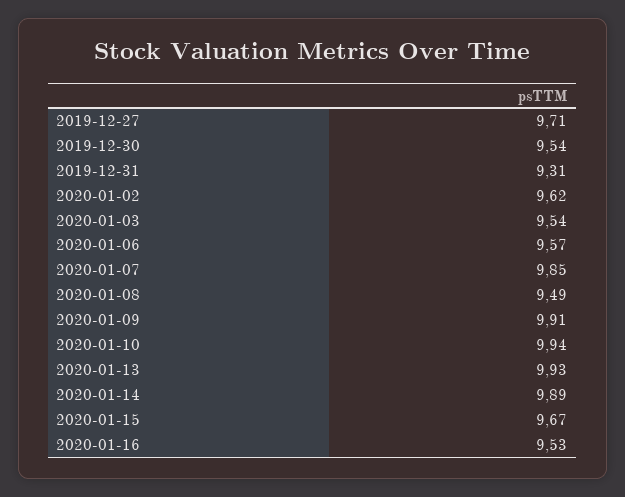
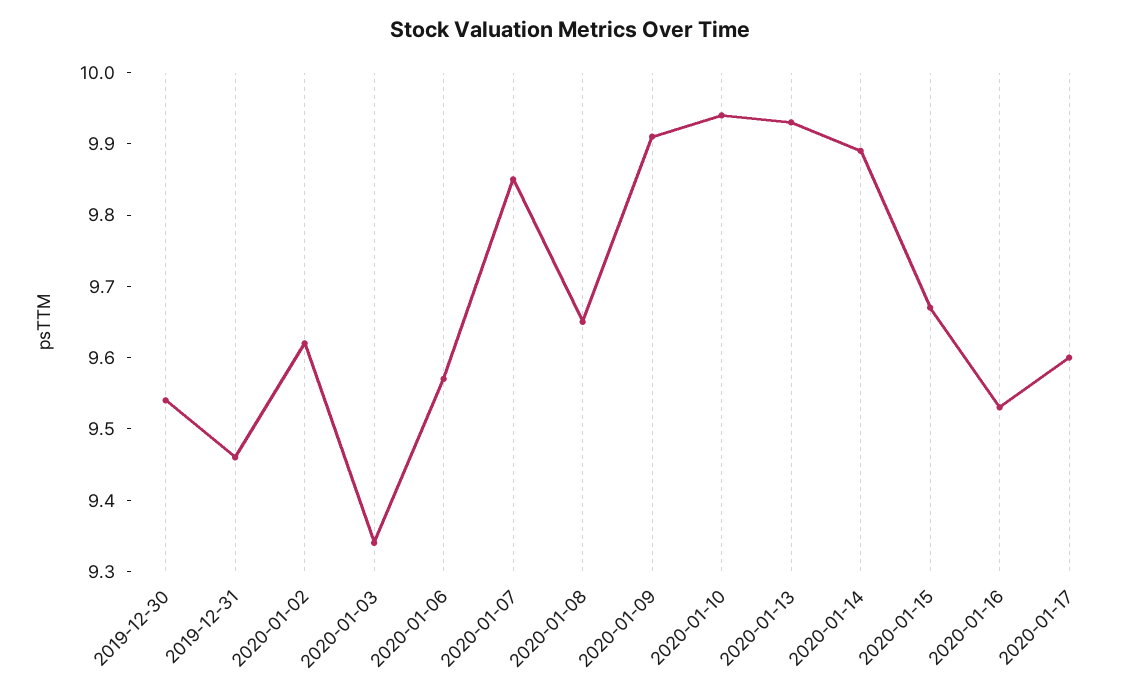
2019-12-27: 9.71 -> none
2019-12-31: 9.31 -> 9.45
2020-01-03: 9.54 -> 9.35
2020-01-08: 9.49 -> 9.65
2020-01-17: none -> 9.6

